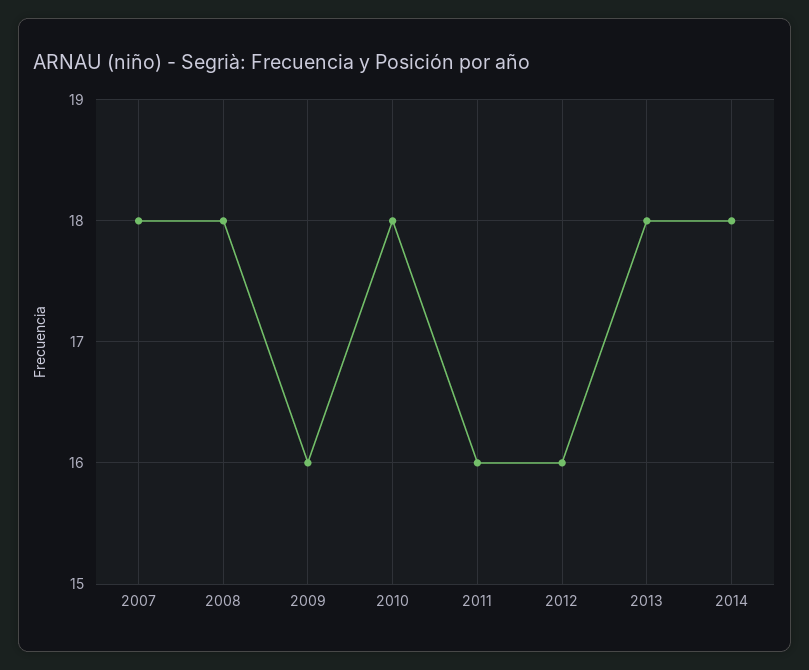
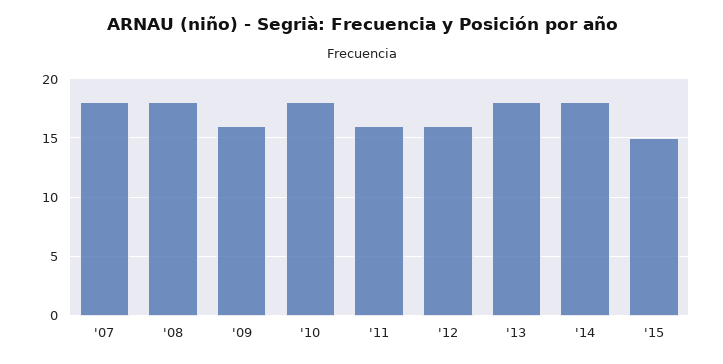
'15: none -> 15

